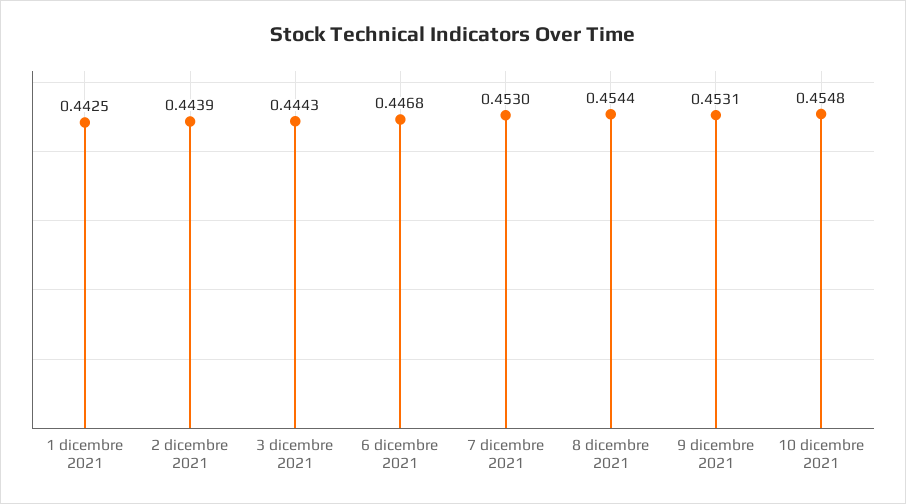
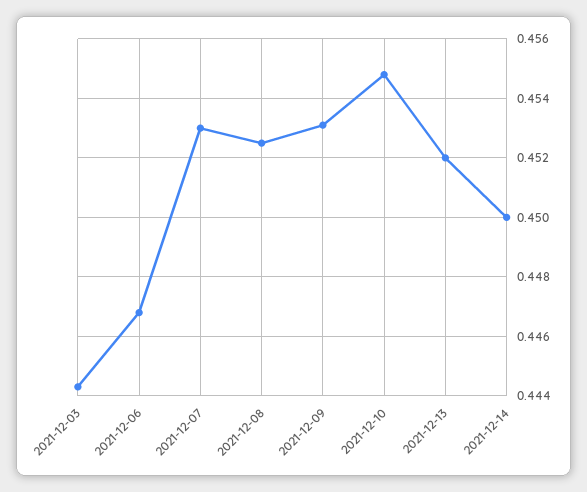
1 dicembre 2021: 0.4425 -> none
2 dicembre 2021: 0.4439 -> none
8 dicembre 2021: 0.4544 -> 0.4525
2021-12-13: none -> 0.452
2021-12-14: none -> 0.45

